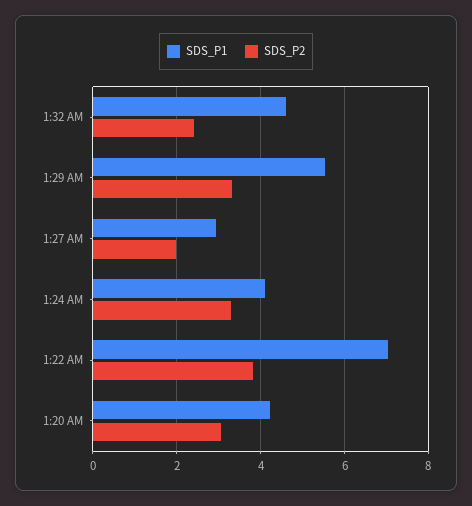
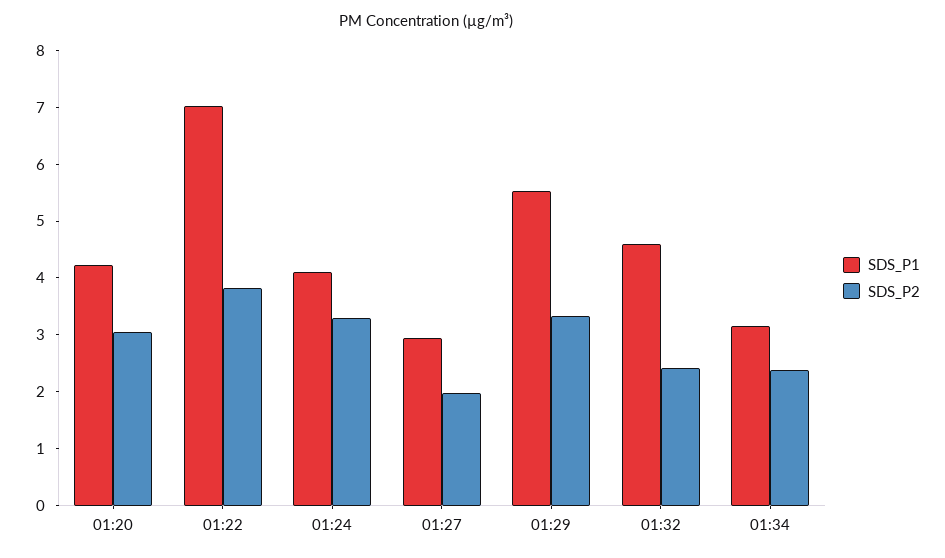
SDS_P1, 01:34: none -> 3.2
SDS_P2, 01:34: none -> 2.4

